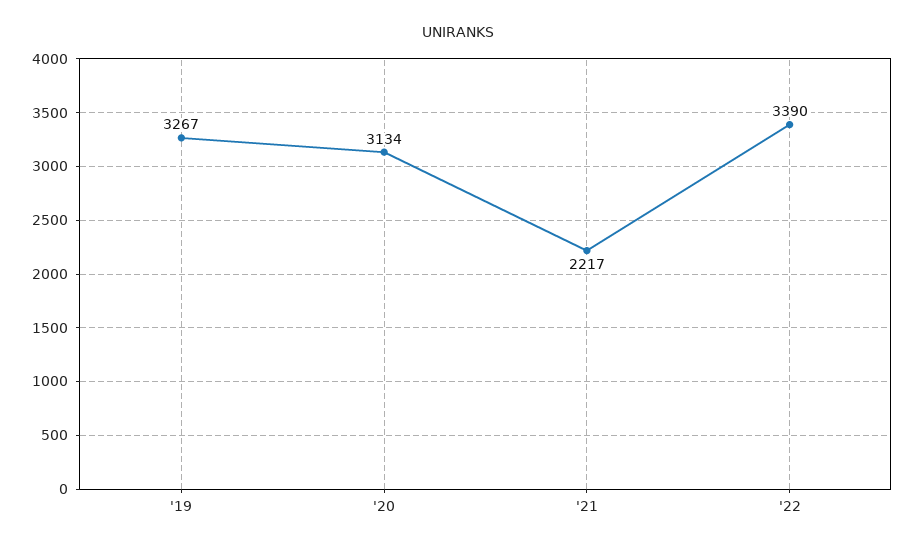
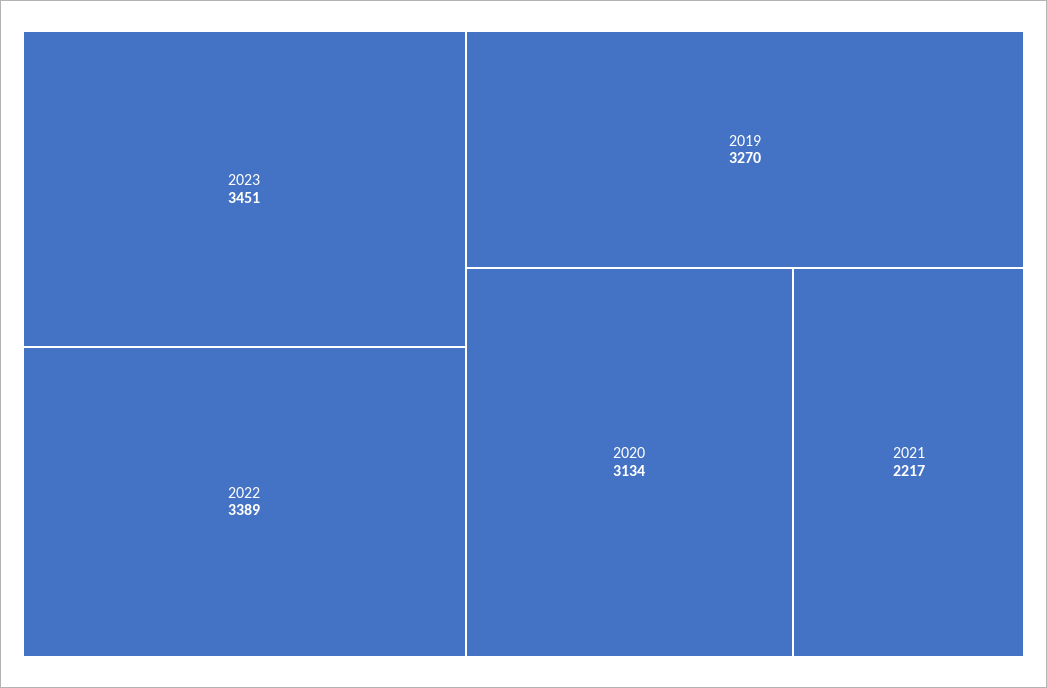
'19: 3267 -> 3270
'22: 3390 -> 3389
2023: none -> 3451

